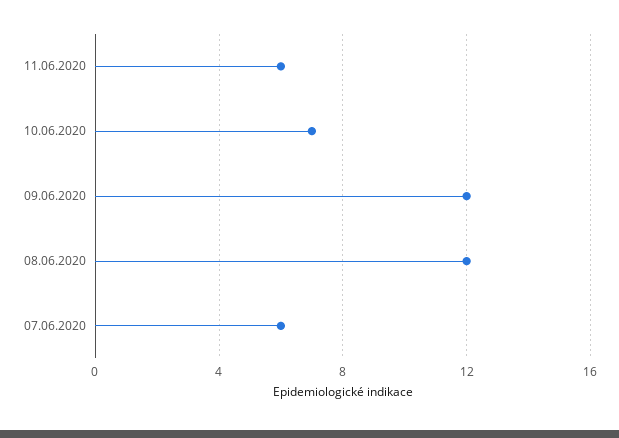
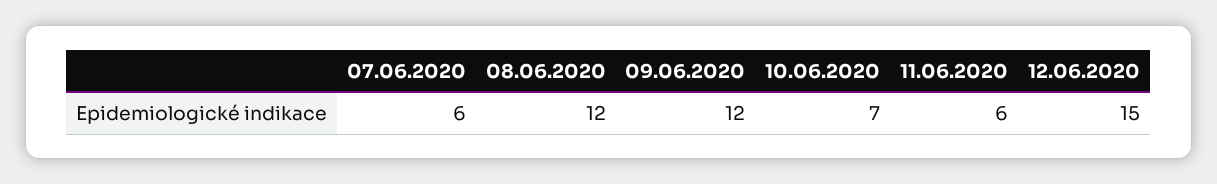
12.06.2020: none -> 15

